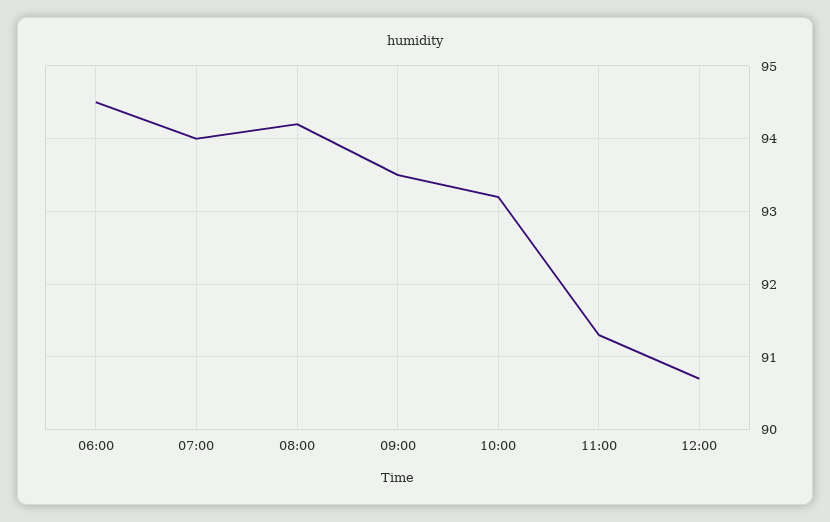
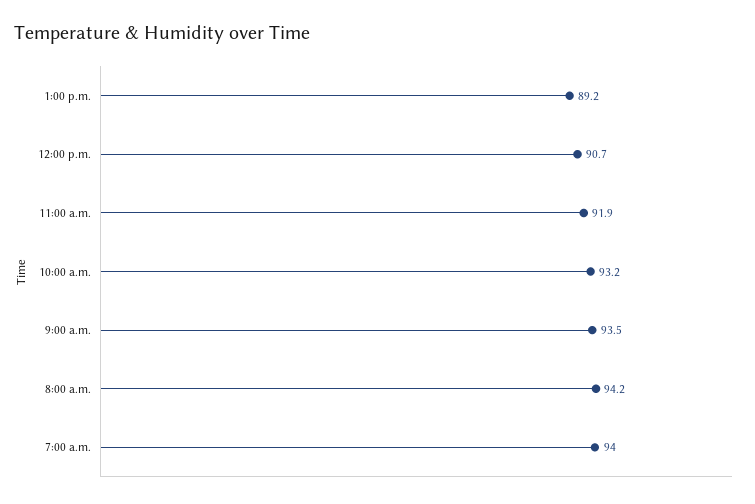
06:00: 94.5 -> none
11:00: 91.3 -> 91.9
1:00 p.m.: none -> 89.2

